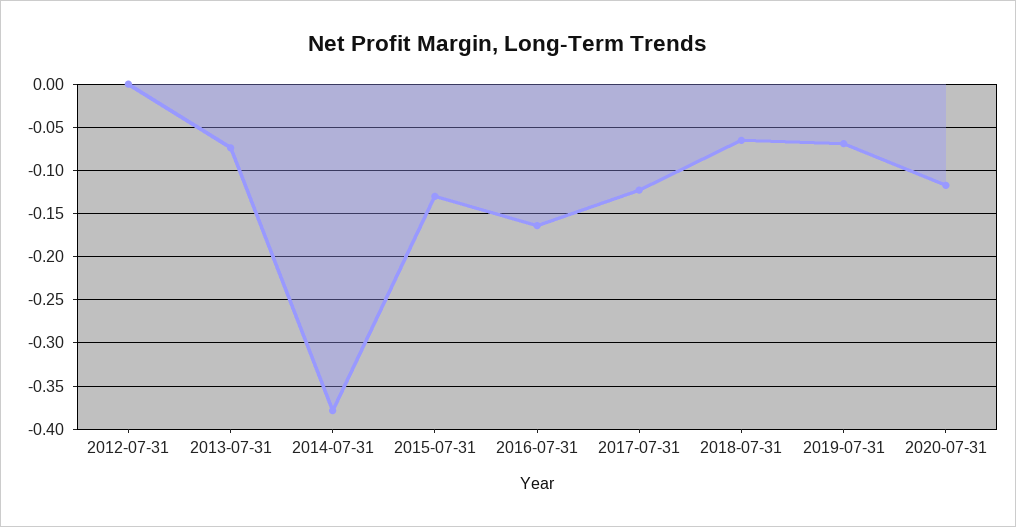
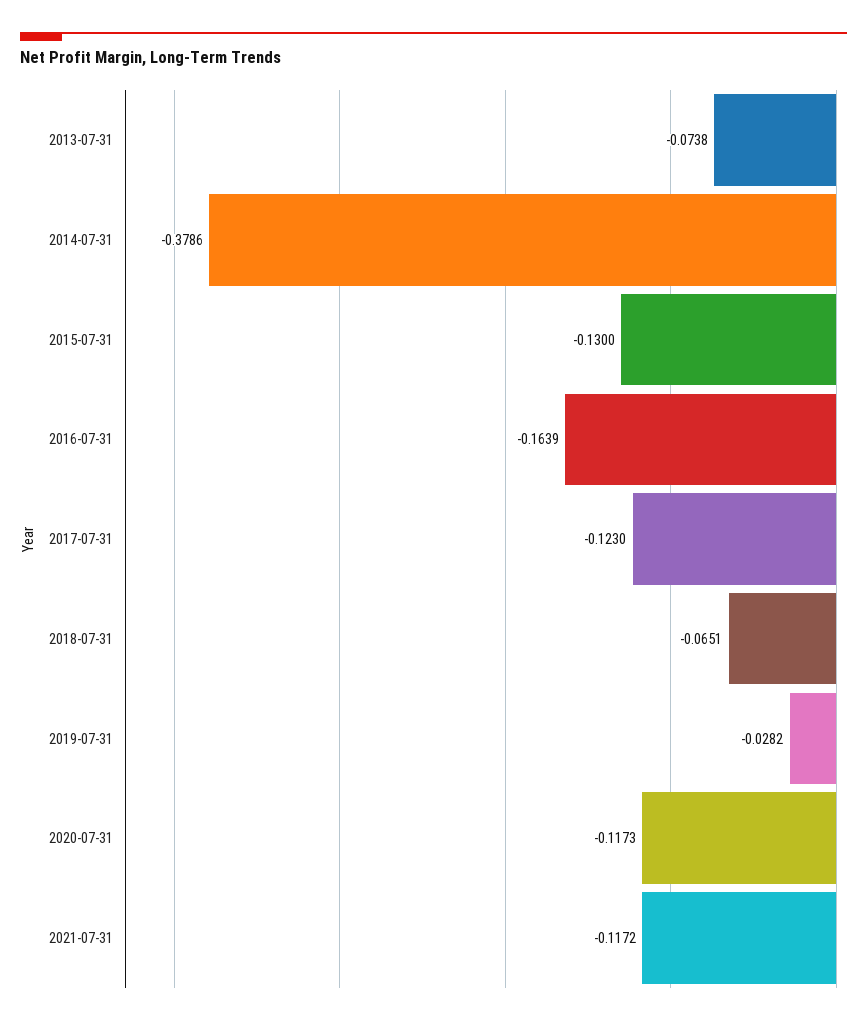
2012-07-31: 0 -> none
2019-07-31: -0.07 -> -0.0282
2021-07-31: none -> -0.1172

